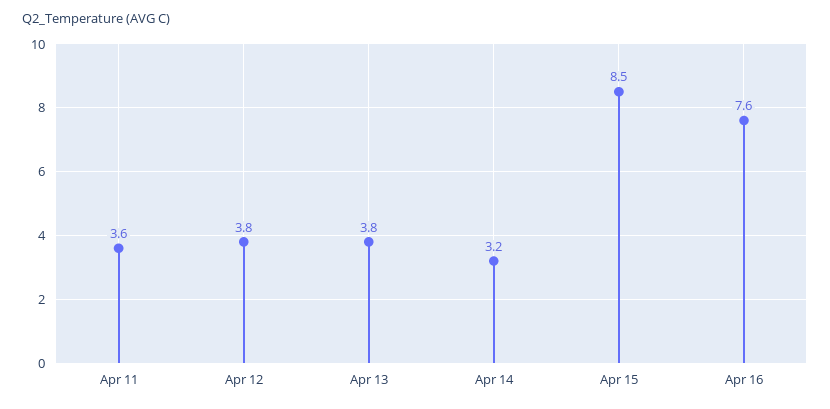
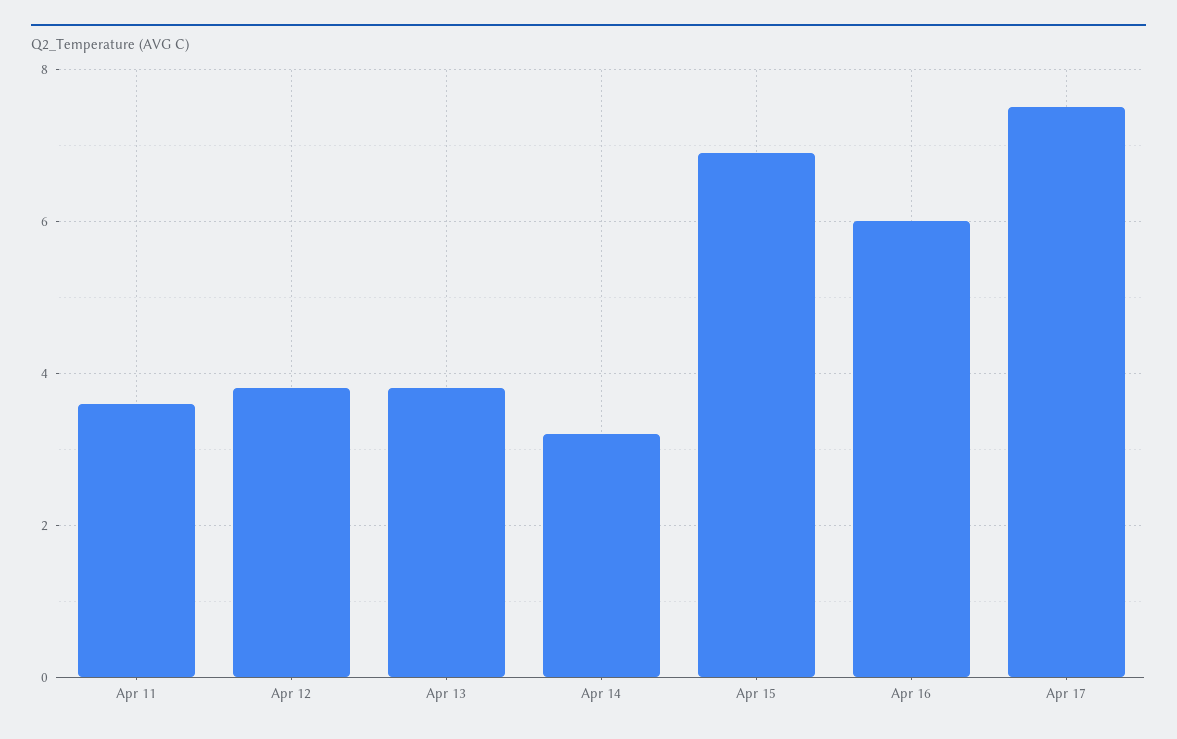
Apr 15: 8.5 -> 7
Apr 16: 7.6 -> 6
Apr 17: none -> 7.5

